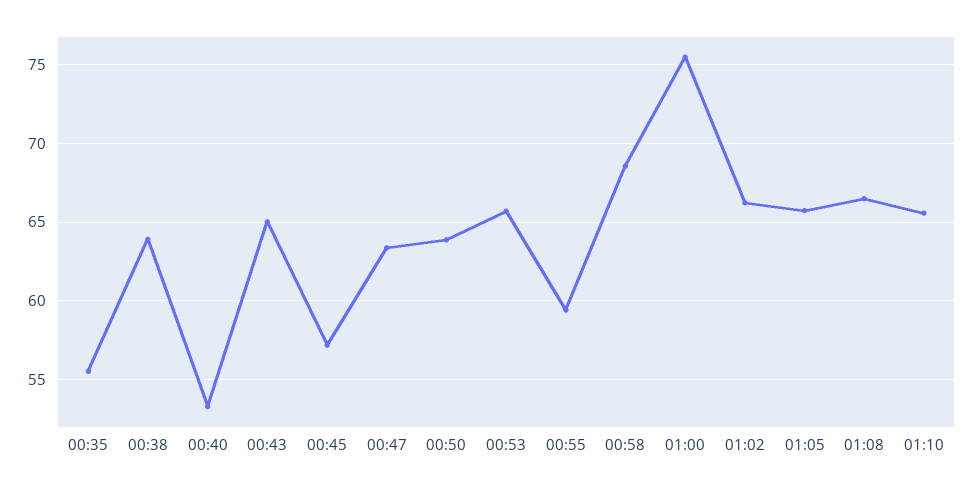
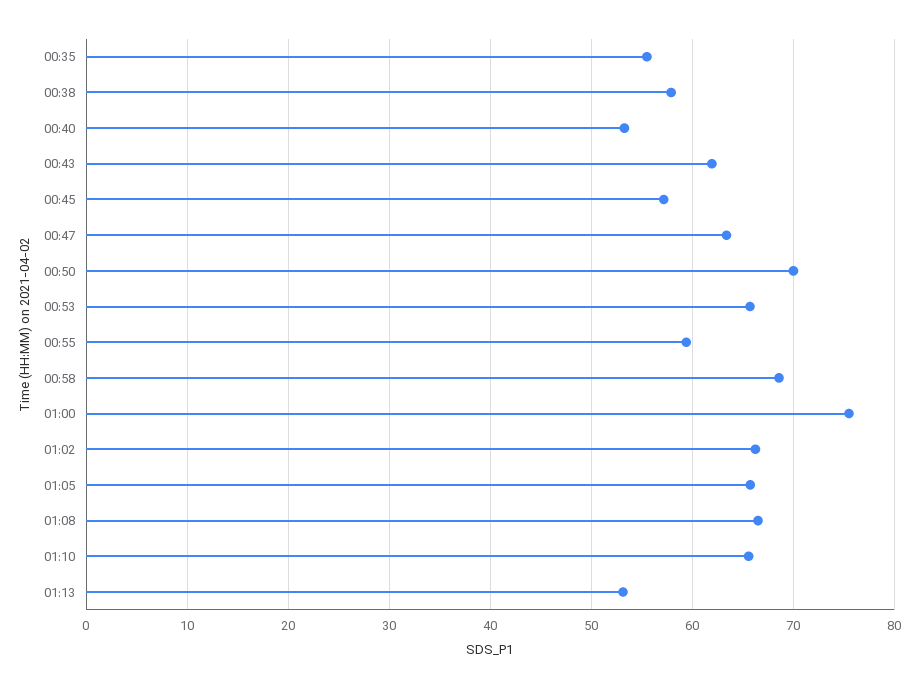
00:38: 64 -> 58
00:43: 65 -> 62
00:50: 64 -> 70
01:13: none -> 53

